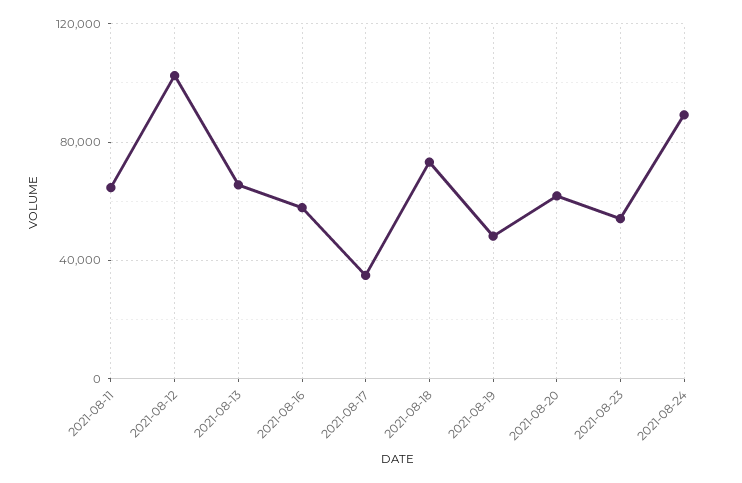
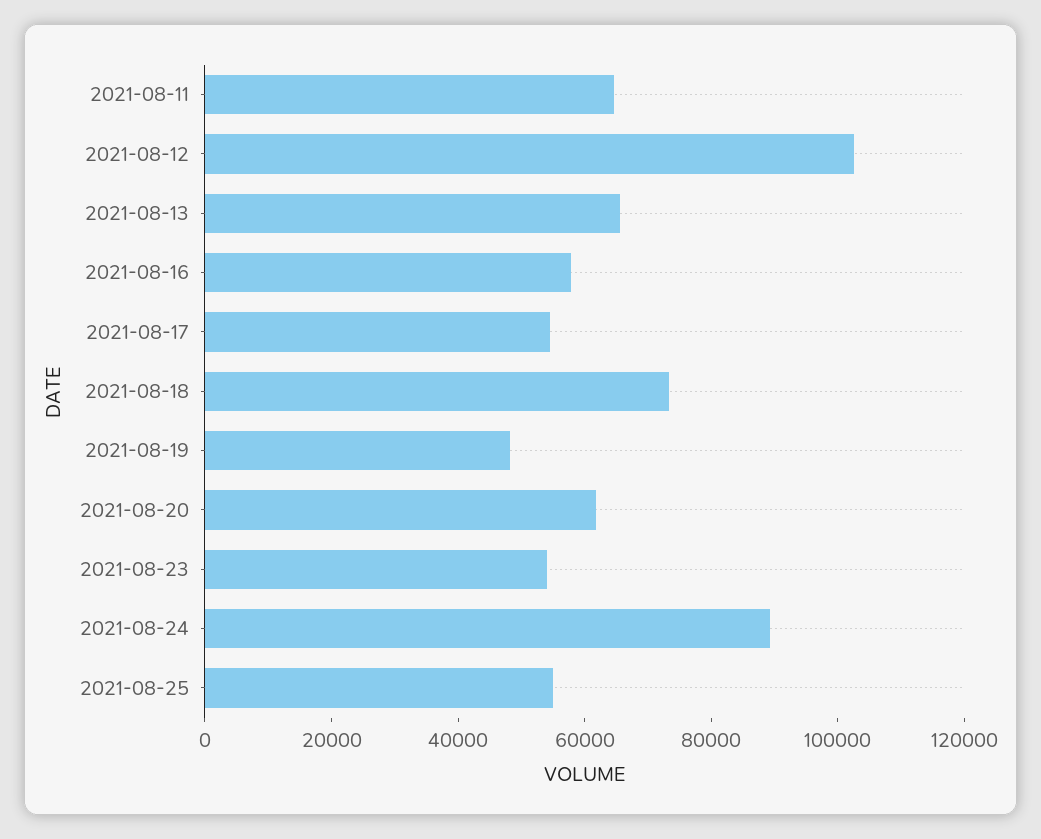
2021-08-17: 35000 -> 55000
2021-08-25: none -> 55000

